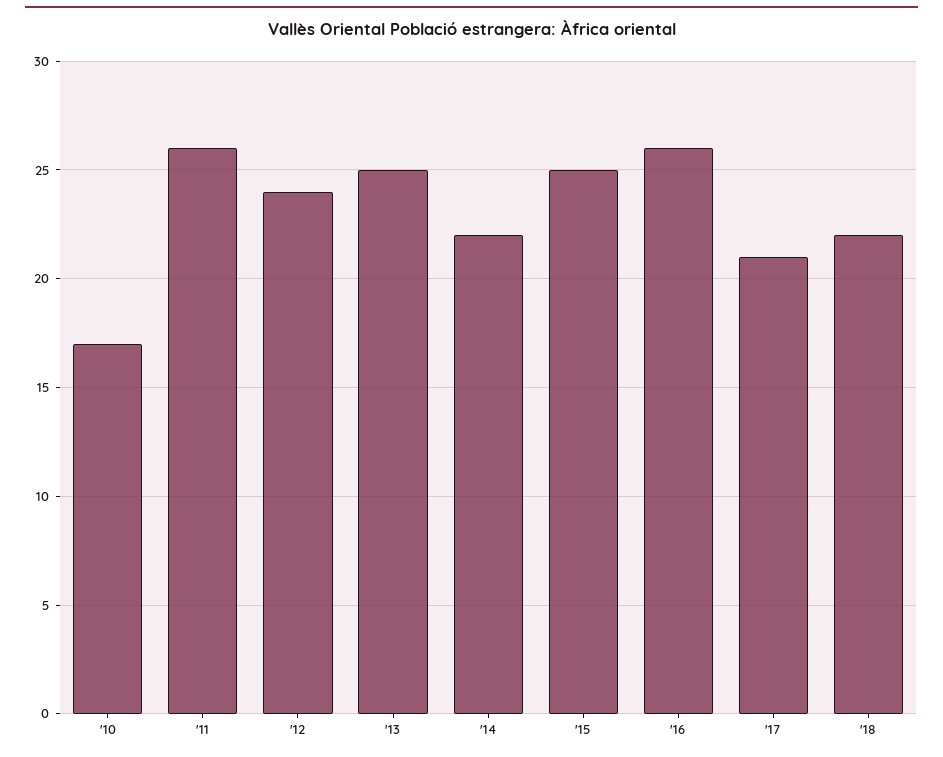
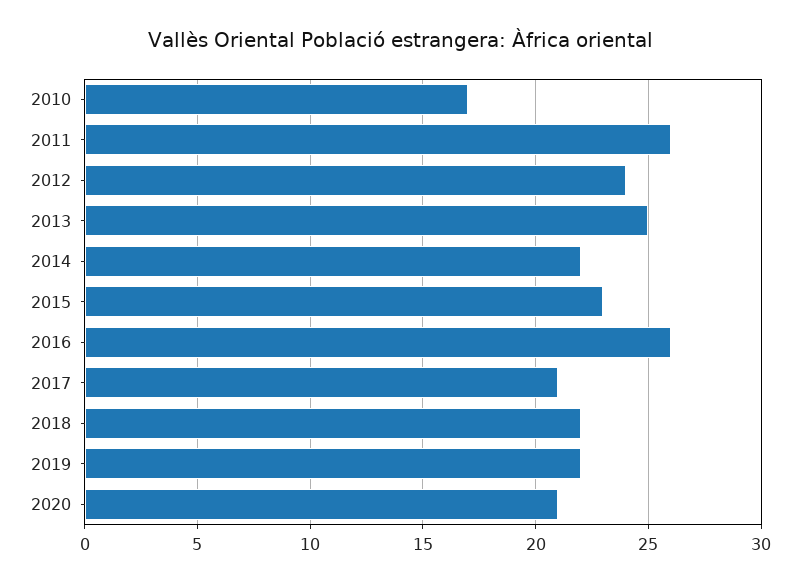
'15: 25 -> 23
2019: none -> 22
2020: none -> 21

